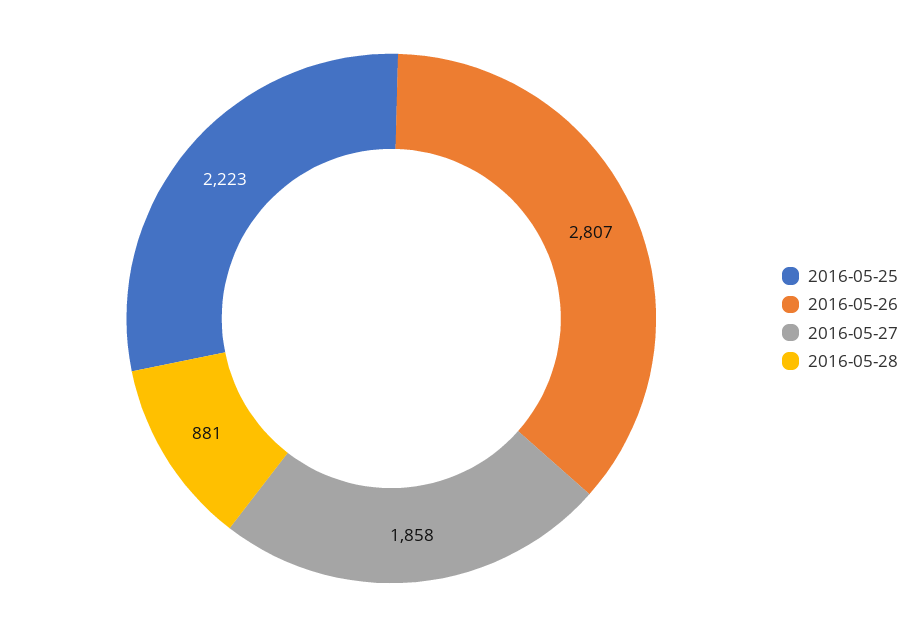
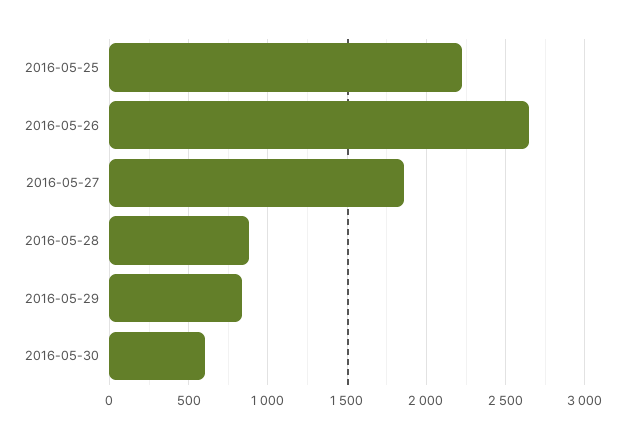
2016-05-26: 2807 -> 2650
2016-05-29: none -> 850
2016-05-30: none -> 600

